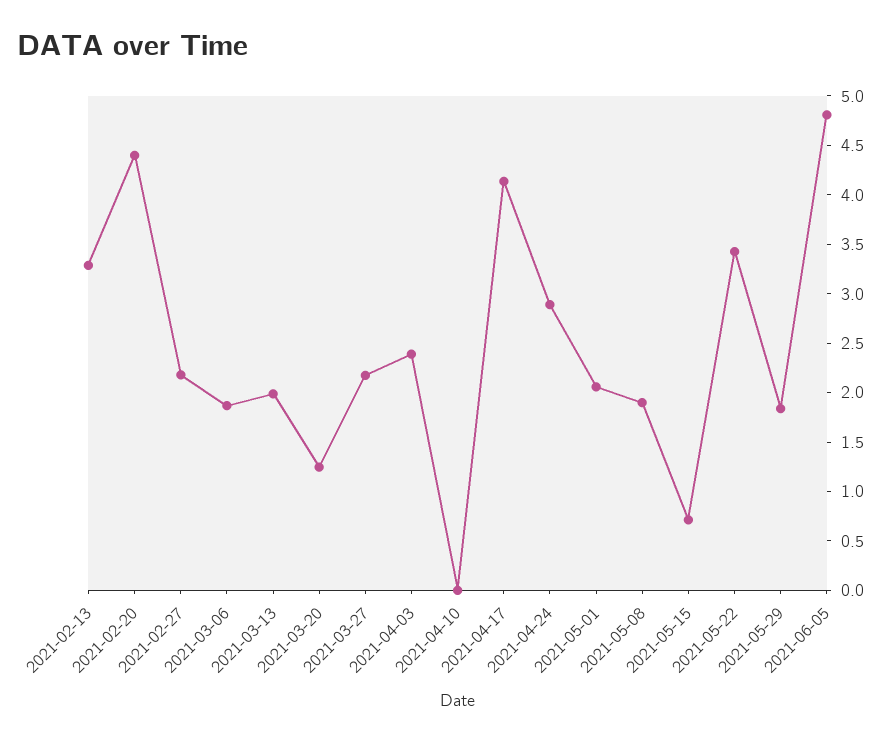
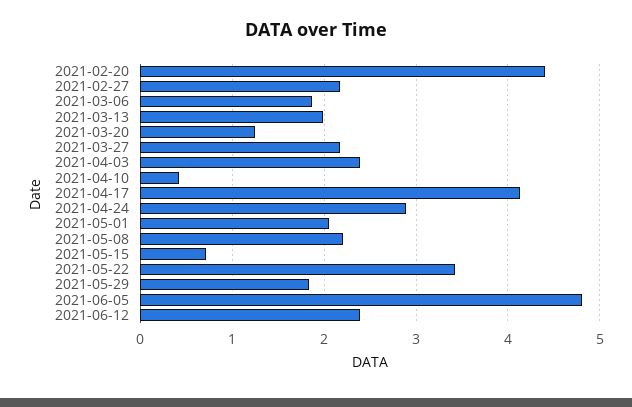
2021-02-13: 3.3 -> none
2021-04-10: 0 -> 0.4
2021-05-08: 1.9 -> 2.2
2021-06-12: none -> 2.4

